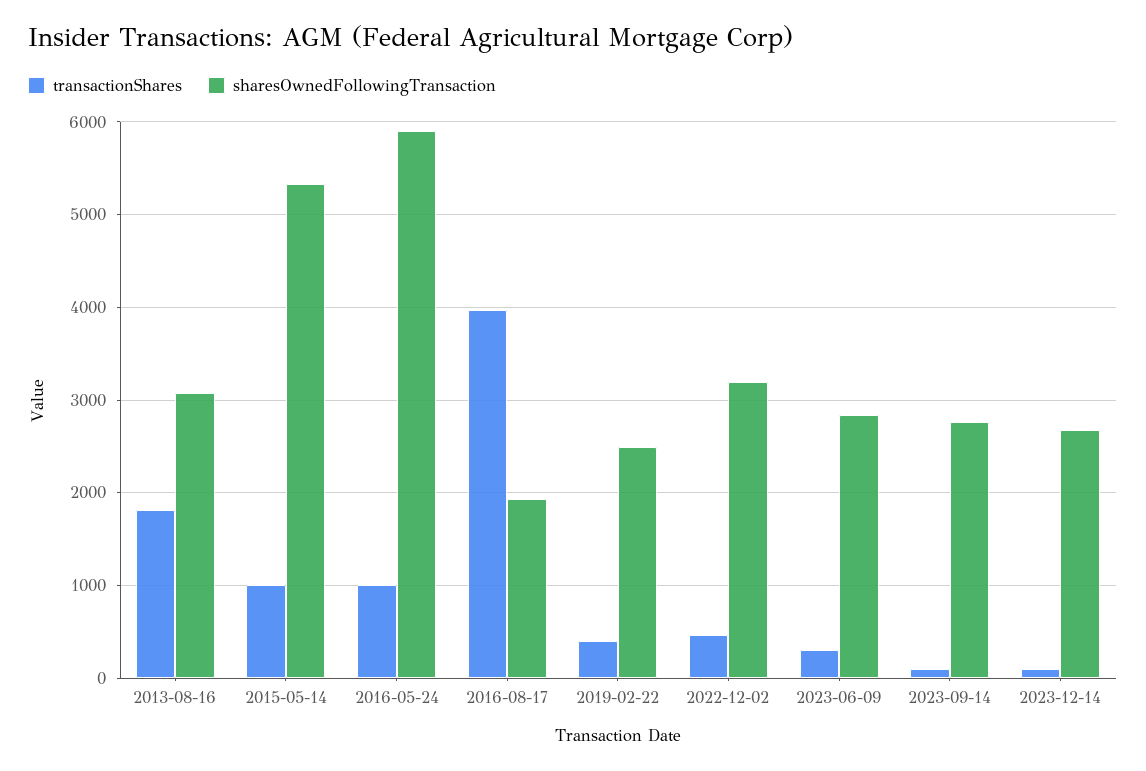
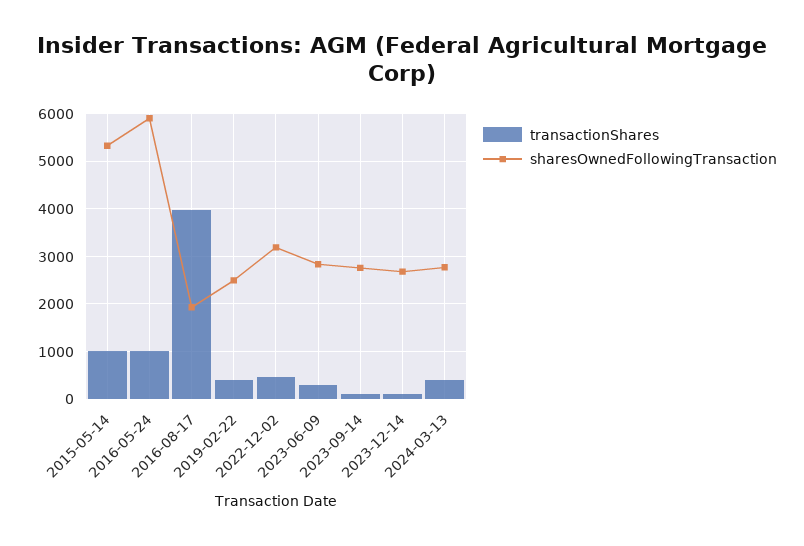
transactionShares, 2013-08-16: 1800 -> none
sharesOwnedFollowingTransaction, 2013-08-16: 3100 -> none
transactionShares, 2024-03-13: none -> 400
sharesOwnedFollowingTransaction, 2024-03-13: none -> 2800

